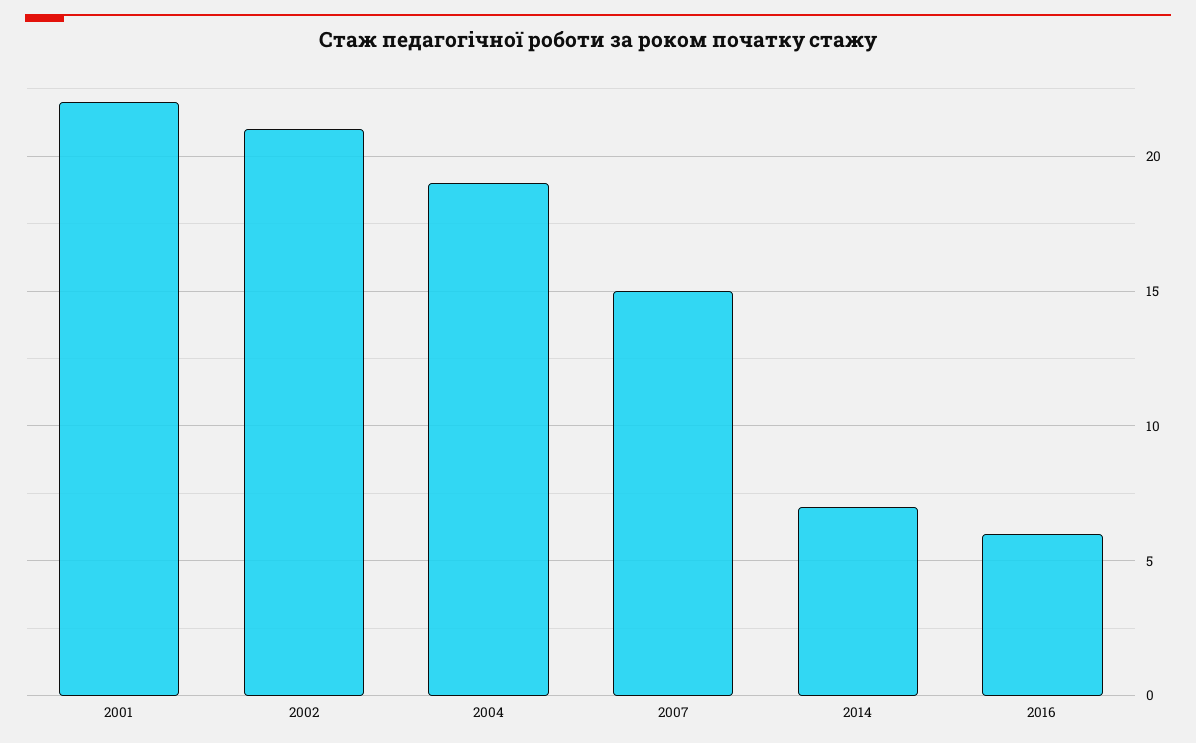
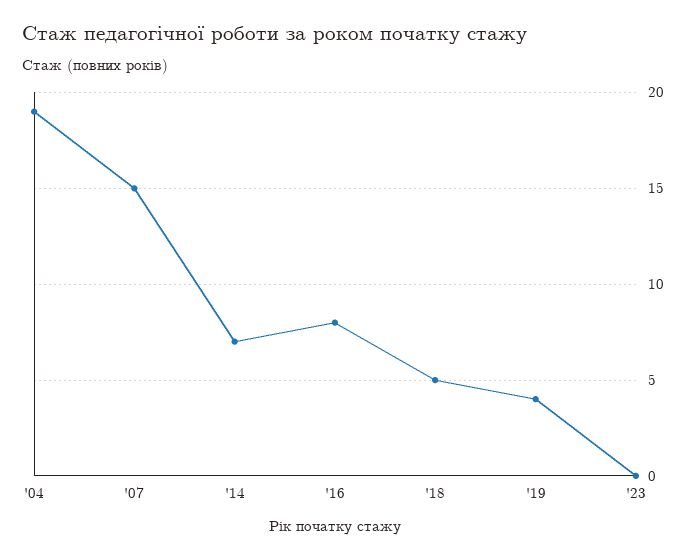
2001: 22 -> none
2002: 21 -> none
2016: 6 -> 8
'18: none -> 5
'19: none -> 4
'23: none -> 0

